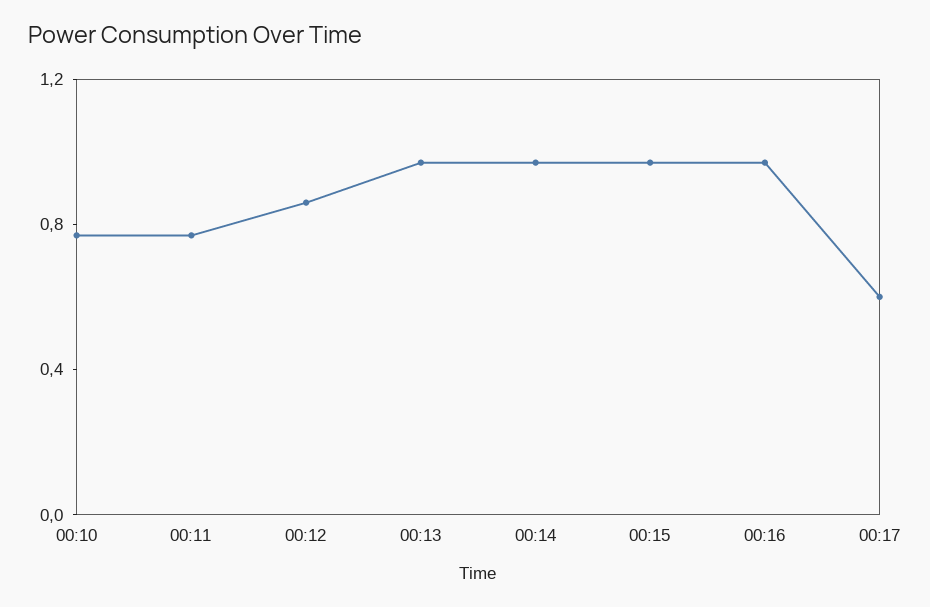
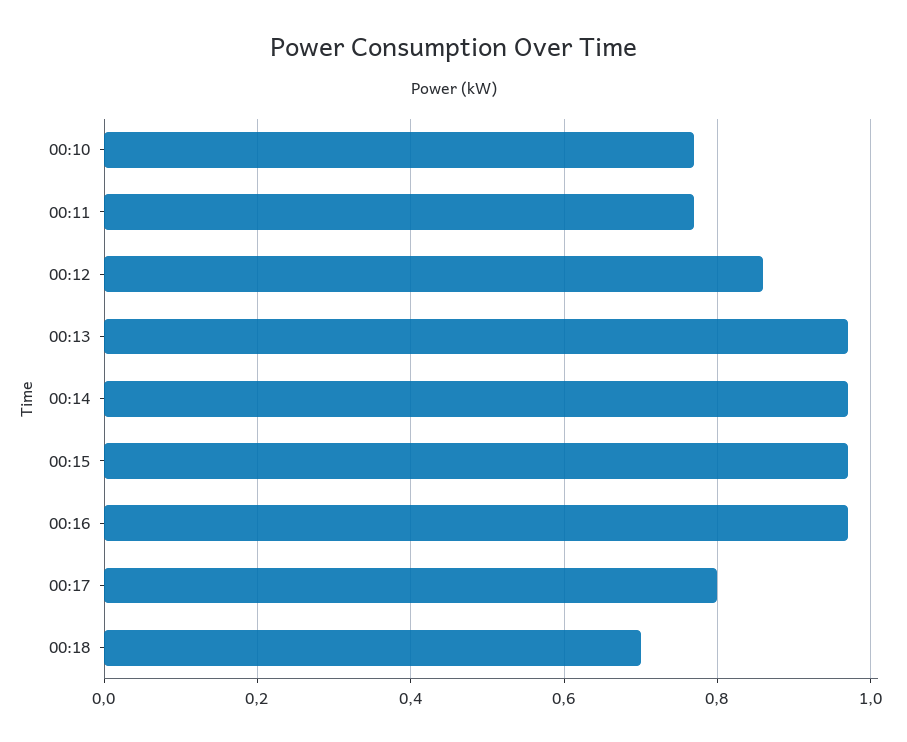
00:17: 0.6 -> 0.8
00:18: none -> 0.7

